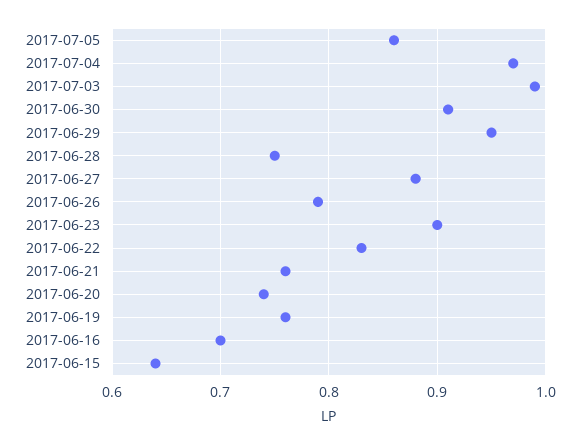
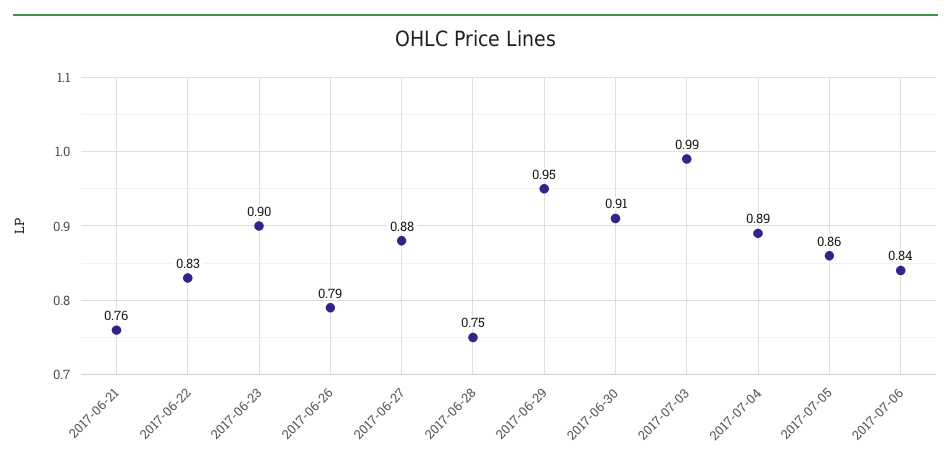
2017-07-04: 0.97 -> 0.89
2017-06-20: 0.74 -> none
2017-06-19: 0.76 -> none
2017-06-16: 0.7 -> none
2017-06-15: 0.64 -> none
2017-07-06: none -> 0.84

